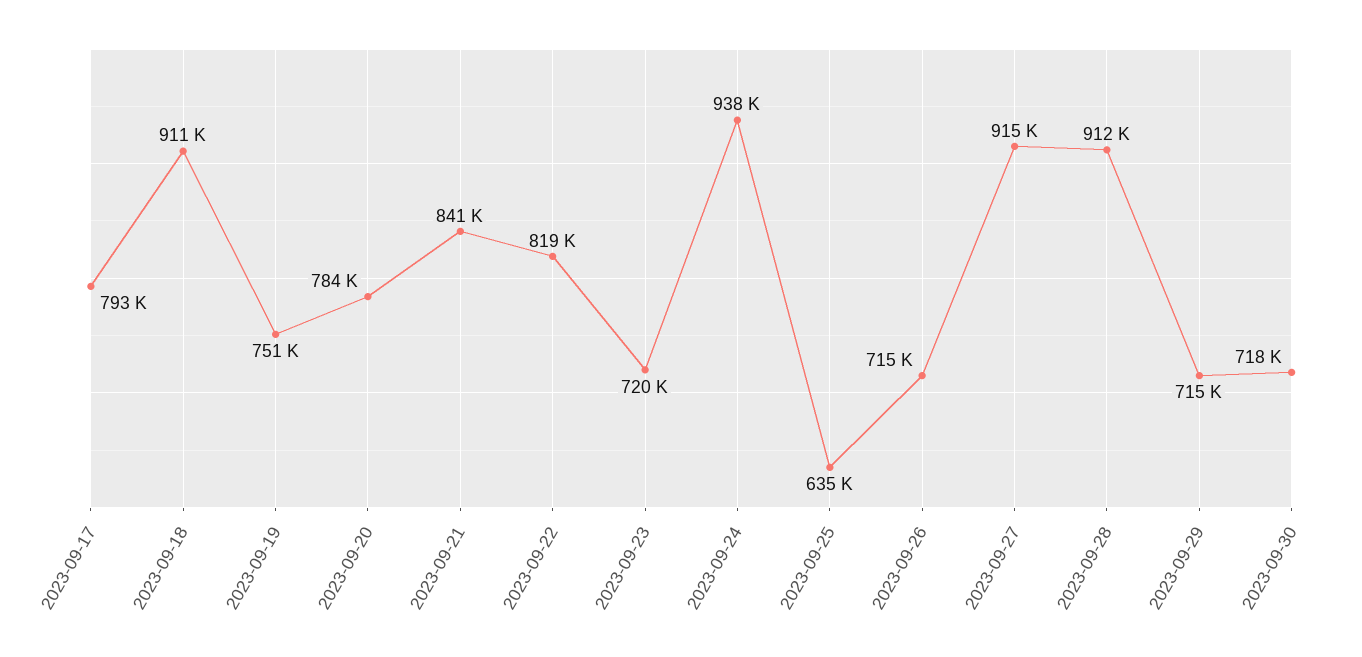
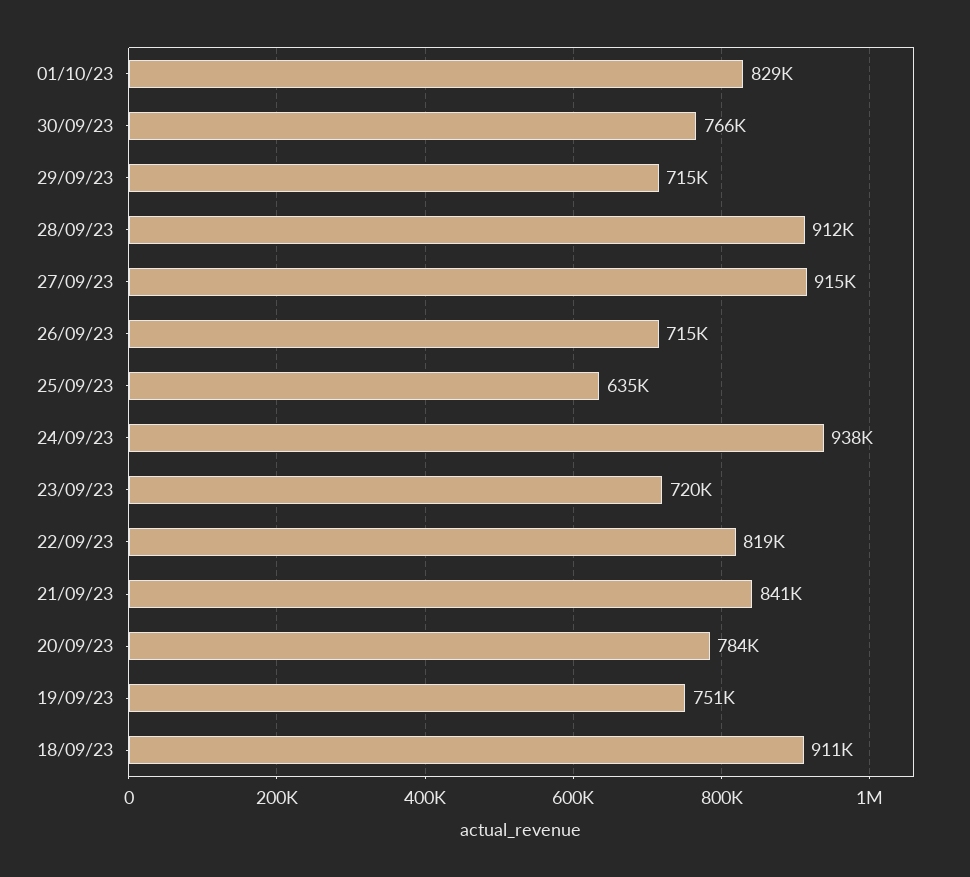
2023-09-17: 793000 -> none
2023-09-30: 718000 -> 766000
01/10/23: none -> 829000

